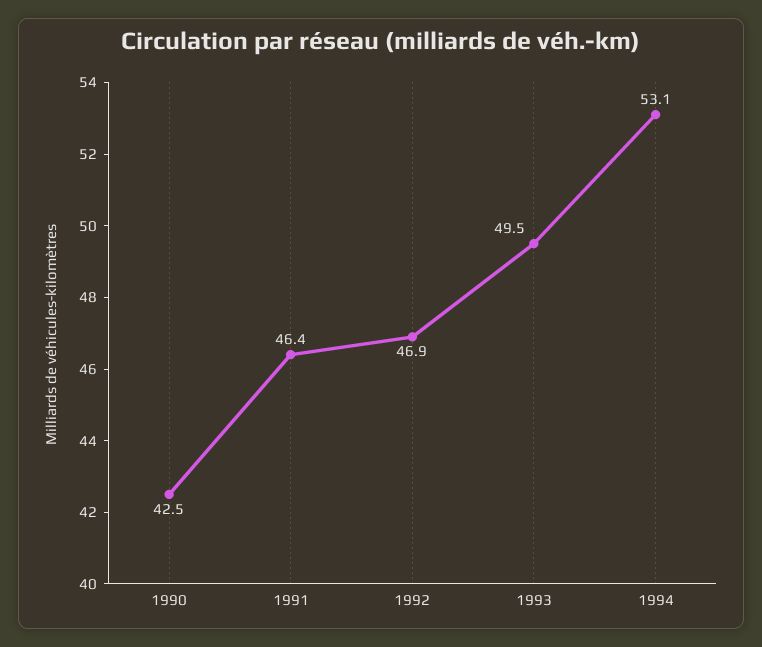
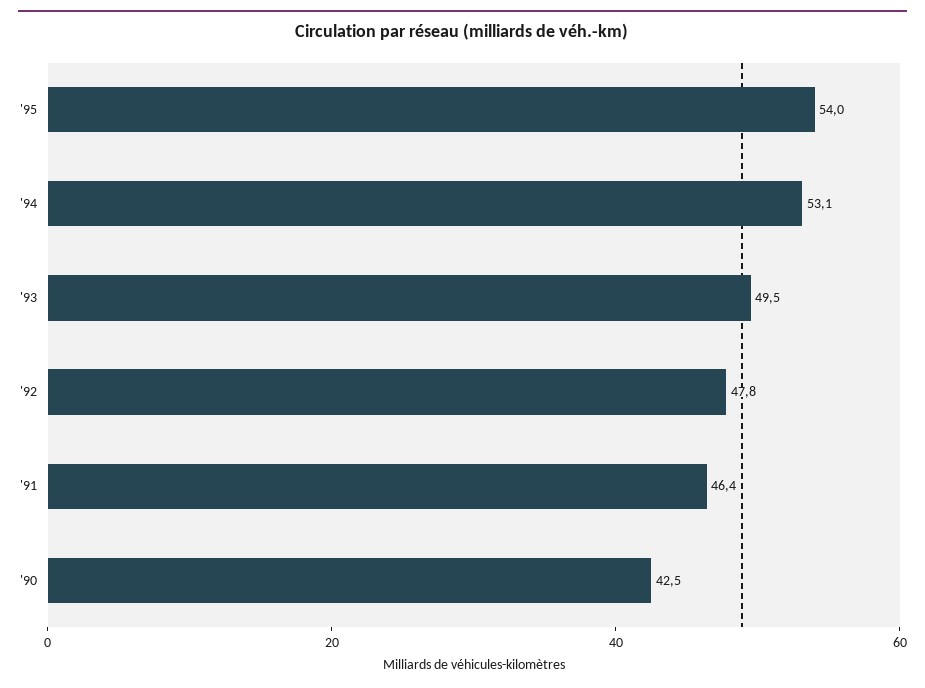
1992: 46.9 -> 47.8
'95: none -> 54

